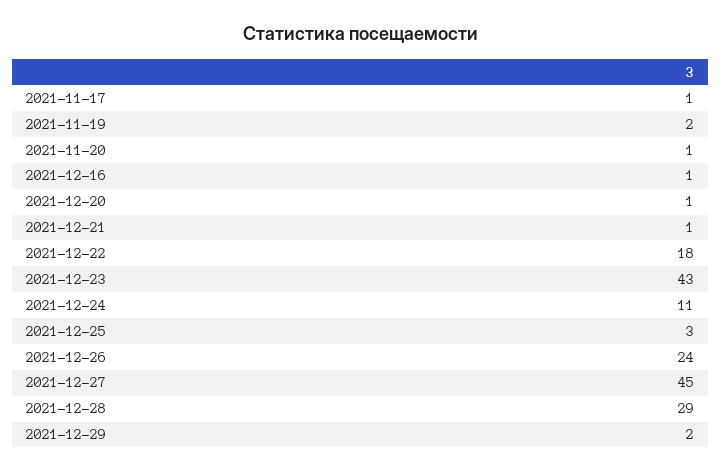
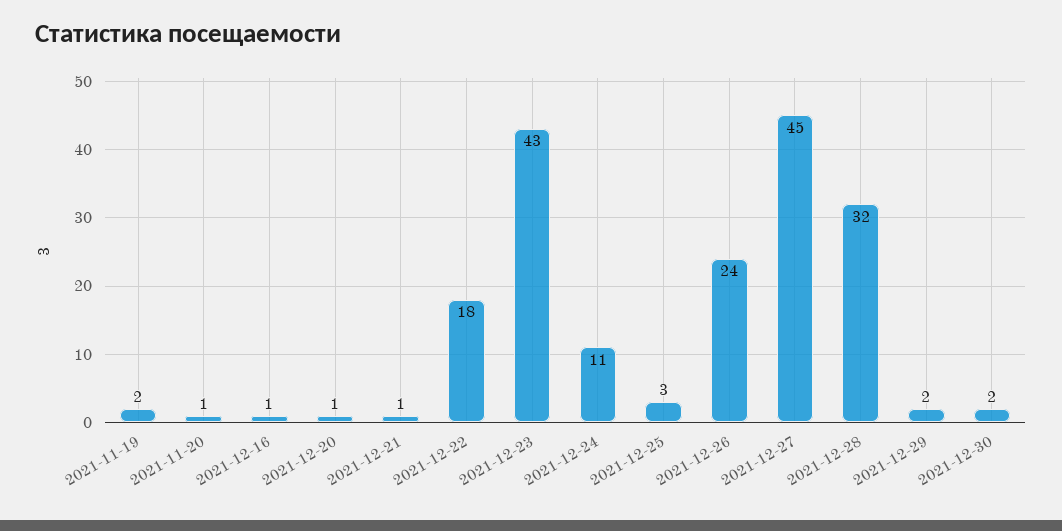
2021-11-17: 1 -> none
2021-12-28: 29 -> 32
2021-12-30: none -> 2

